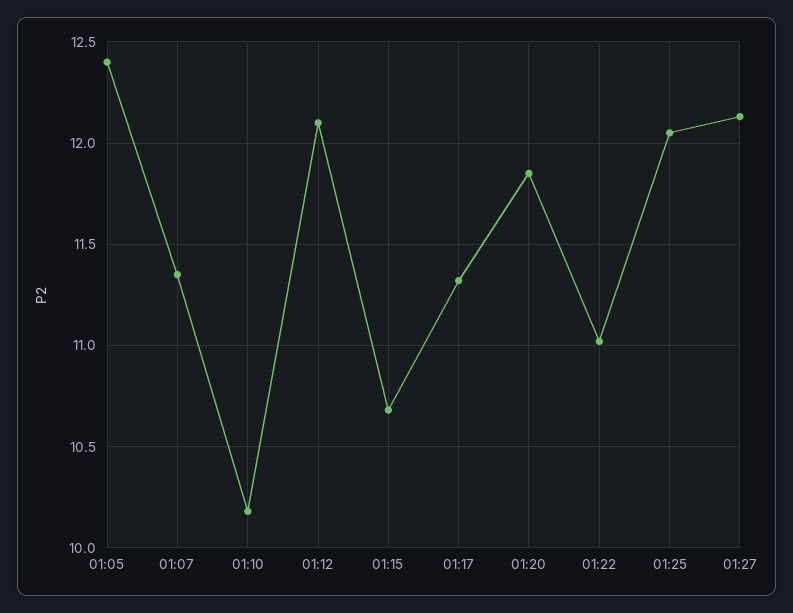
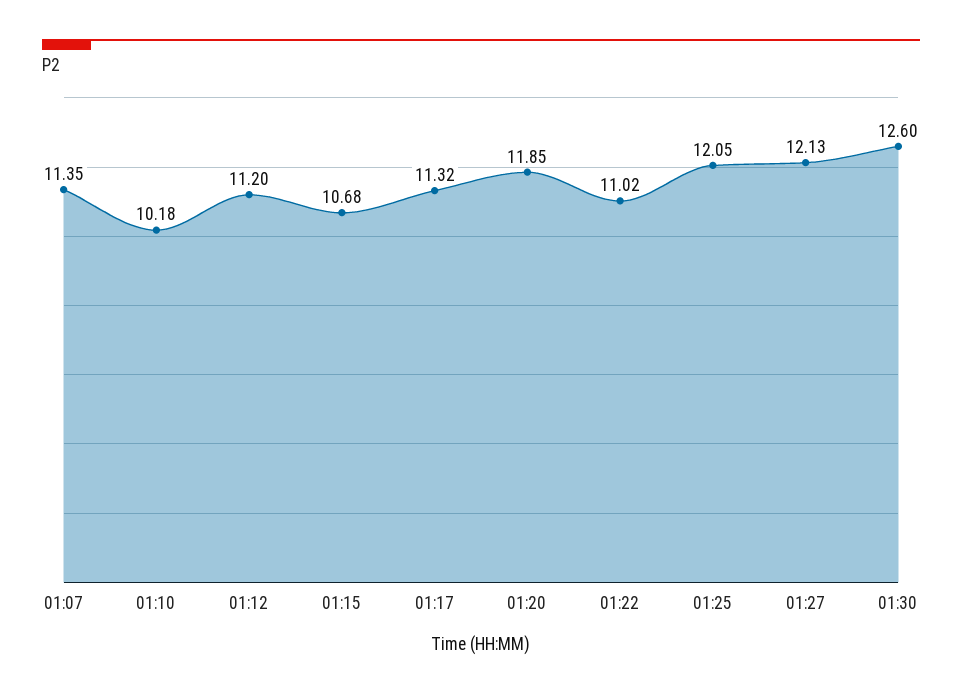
01:05: 12.4 -> none
01:12: 12.1 -> 11.2
01:30: none -> 12.6

